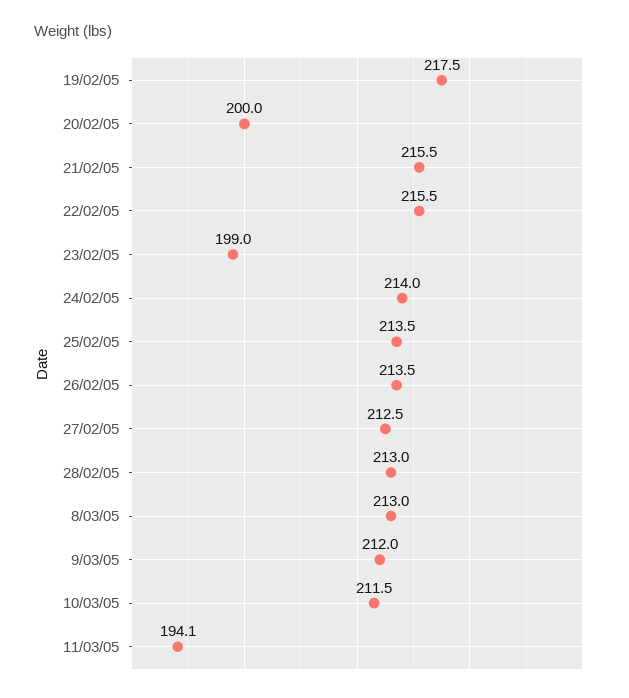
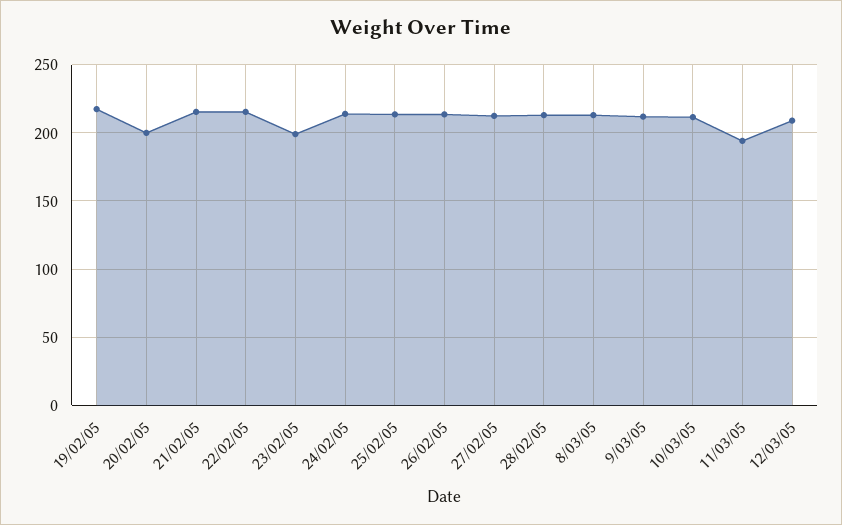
12/03/05: none -> 210

